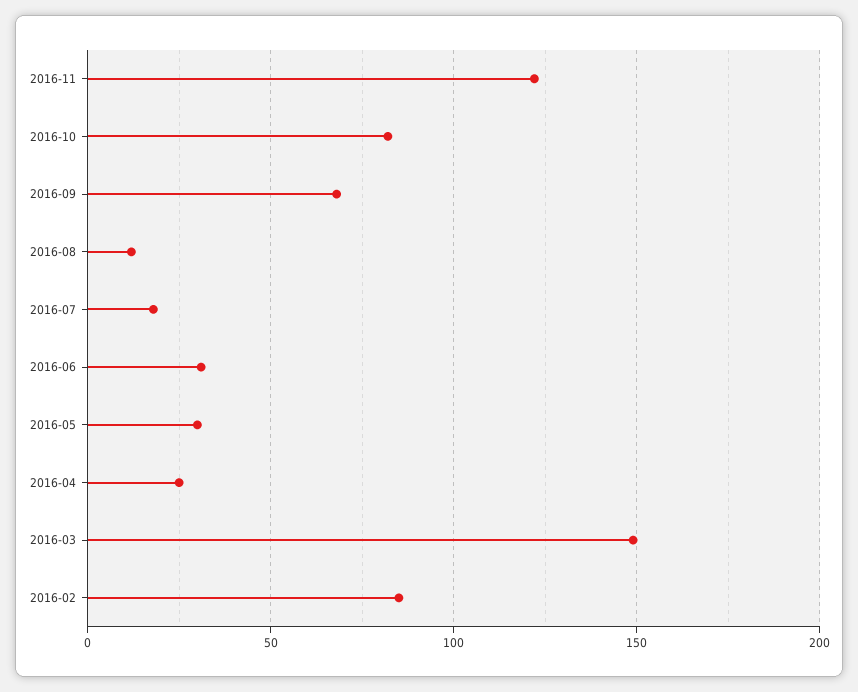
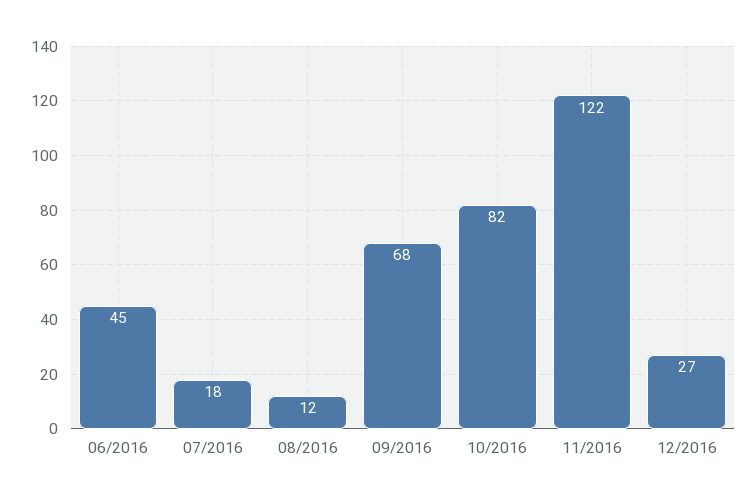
2016-06: 30 -> 45
2016-05: 30 -> none
2016-04: 25 -> none
2016-03: 150 -> none
2016-02: 85 -> none
12/2016: none -> 27

